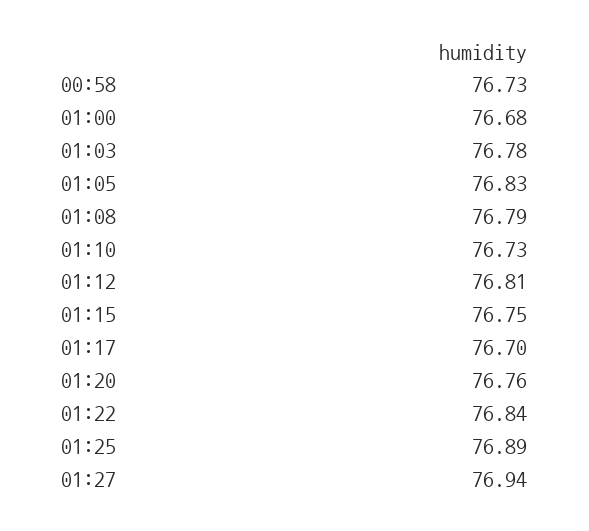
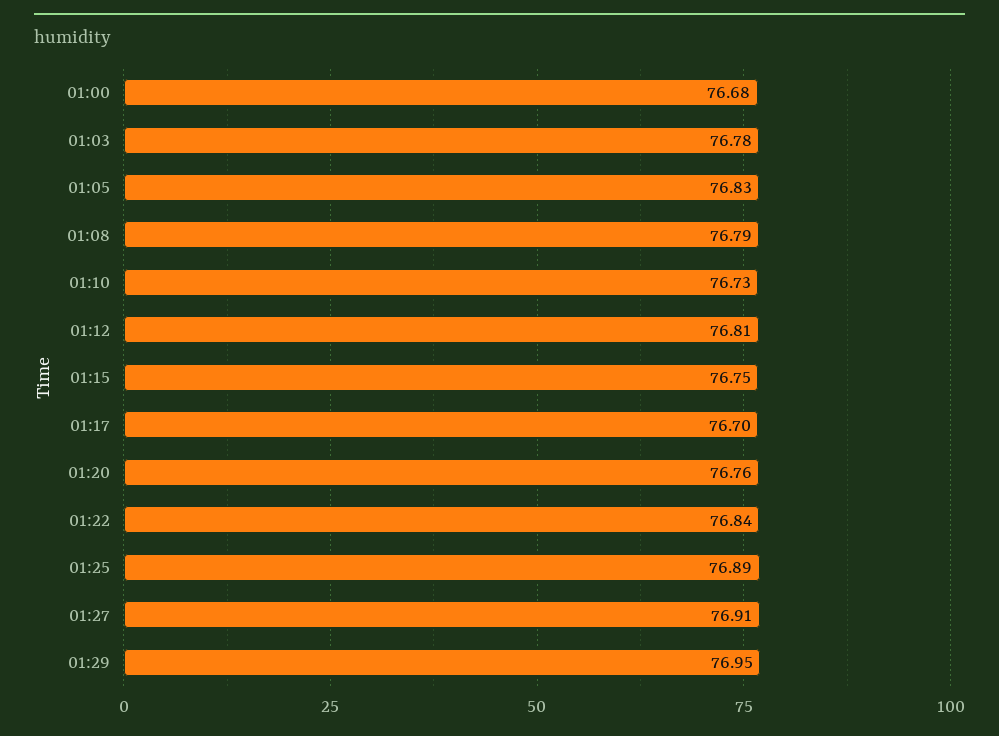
00:58: 76.73 -> none
01:27: 76.94 -> 76.91
01:29: none -> 76.95

